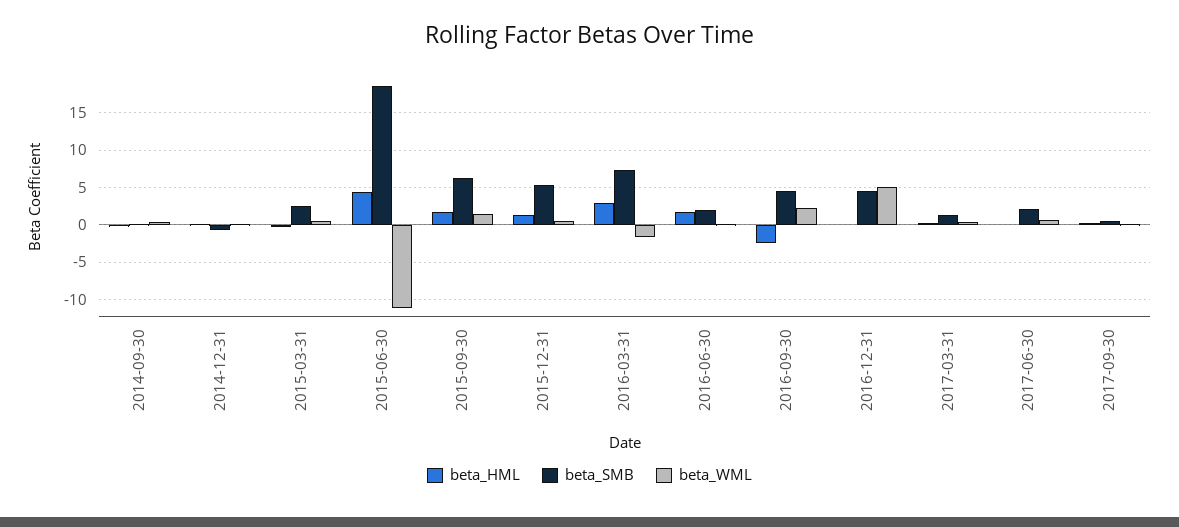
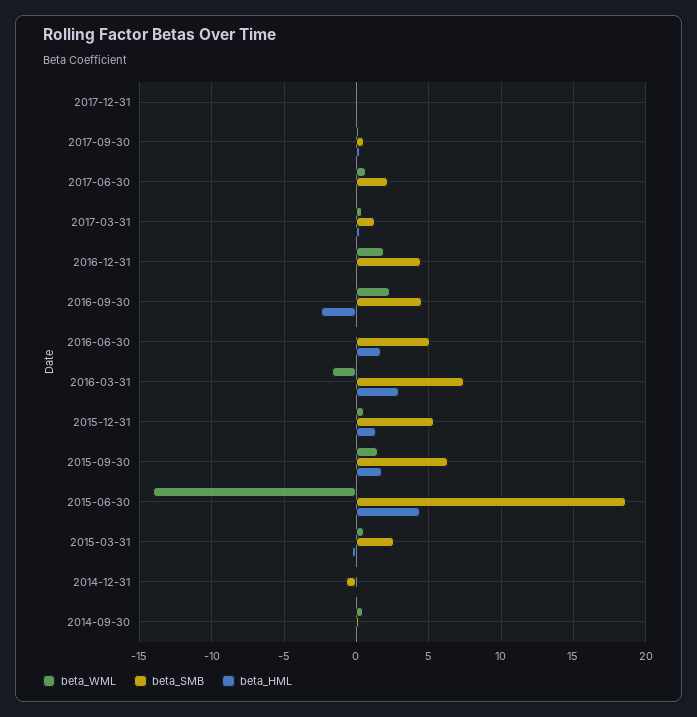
beta_WML, 2015-06-30: -11 -> -14
beta_SMB, 2016-06-30: 2 -> 5
beta_WML, 2016-12-31: 5 -> 2
beta_WML, 2017-12-31: none -> 0
beta_SMB, 2017-12-31: none -> 0
beta_HML, 2017-12-31: none -> 0

